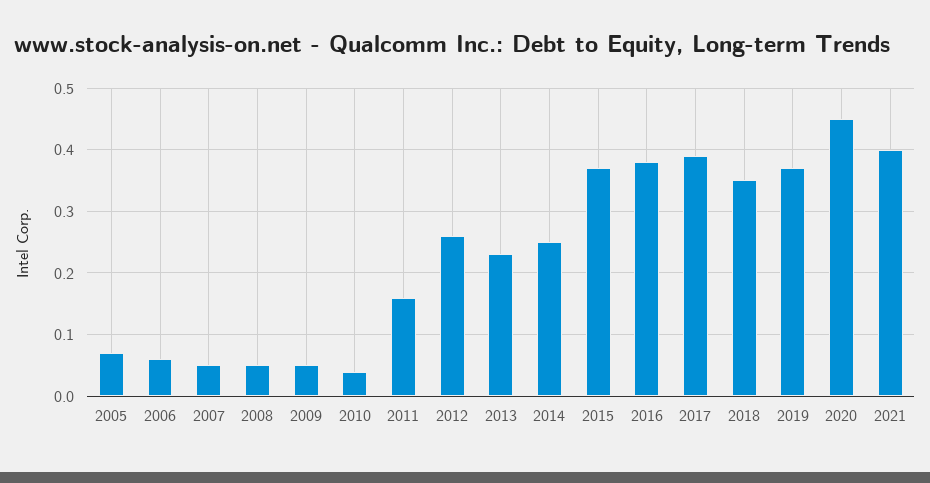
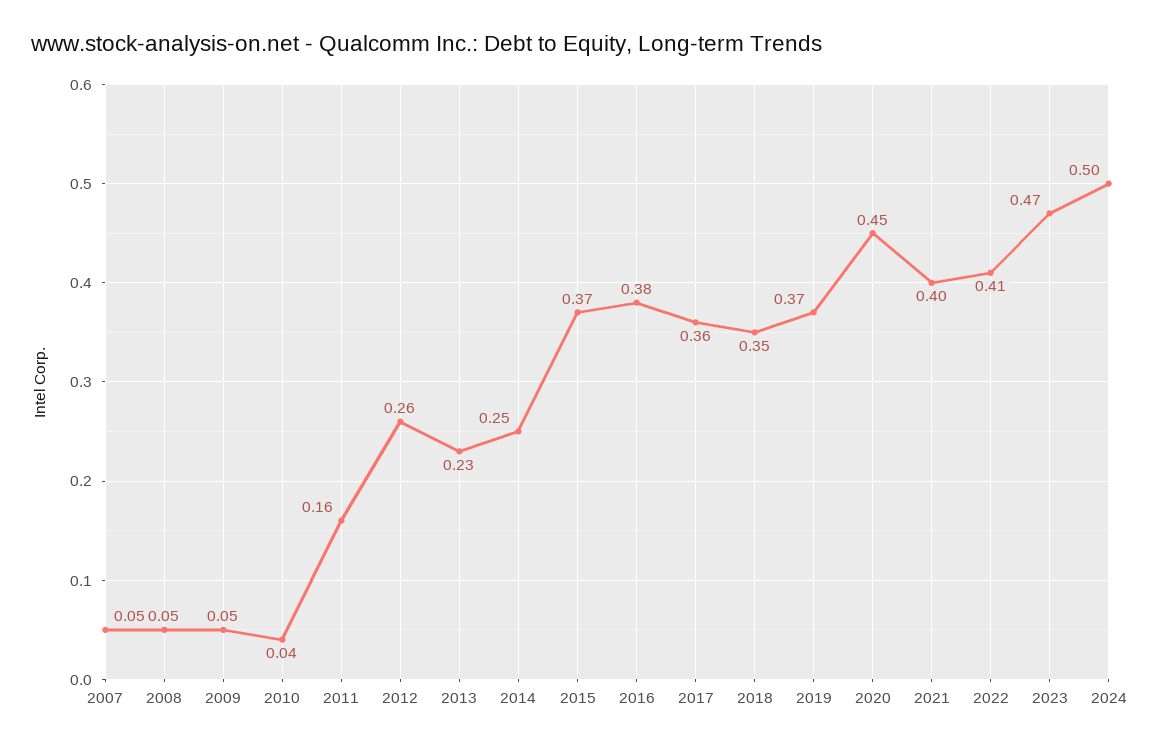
2005: 0.07 -> none
2006: 0.06 -> none
2017: 0.39 -> 0.36
2022: none -> 0.41
2023: none -> 0.47
2024: none -> 0.5

